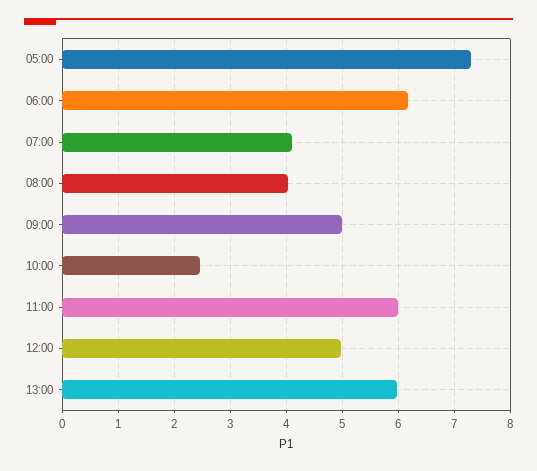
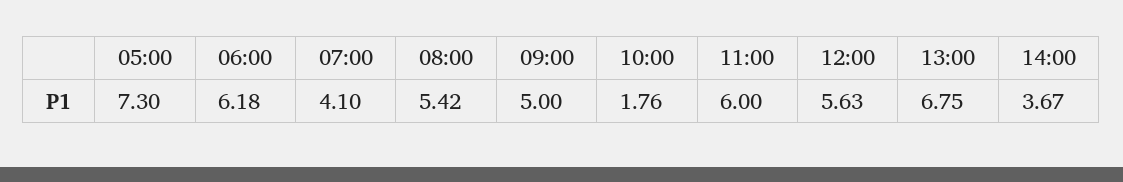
08:00: 4 -> 5.42
10:00: 2.4 -> 1.76
12:00: 5 -> 5.63
13:00: 6 -> 6.75
14:00: none -> 3.67

